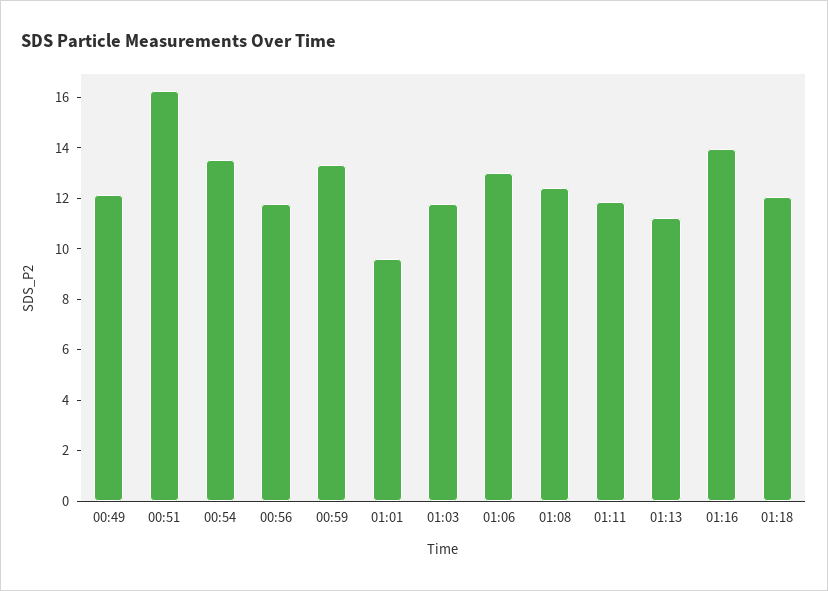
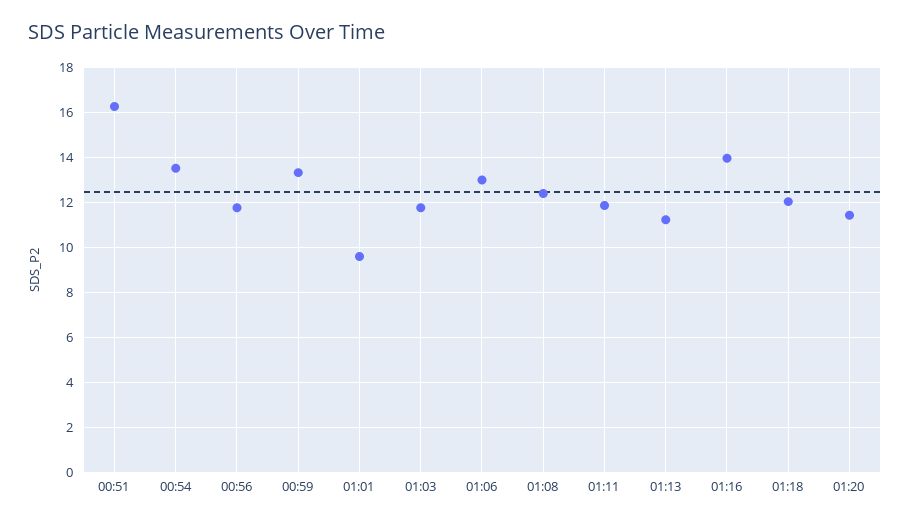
00:49: 12 -> none
01:20: none -> 11.5

